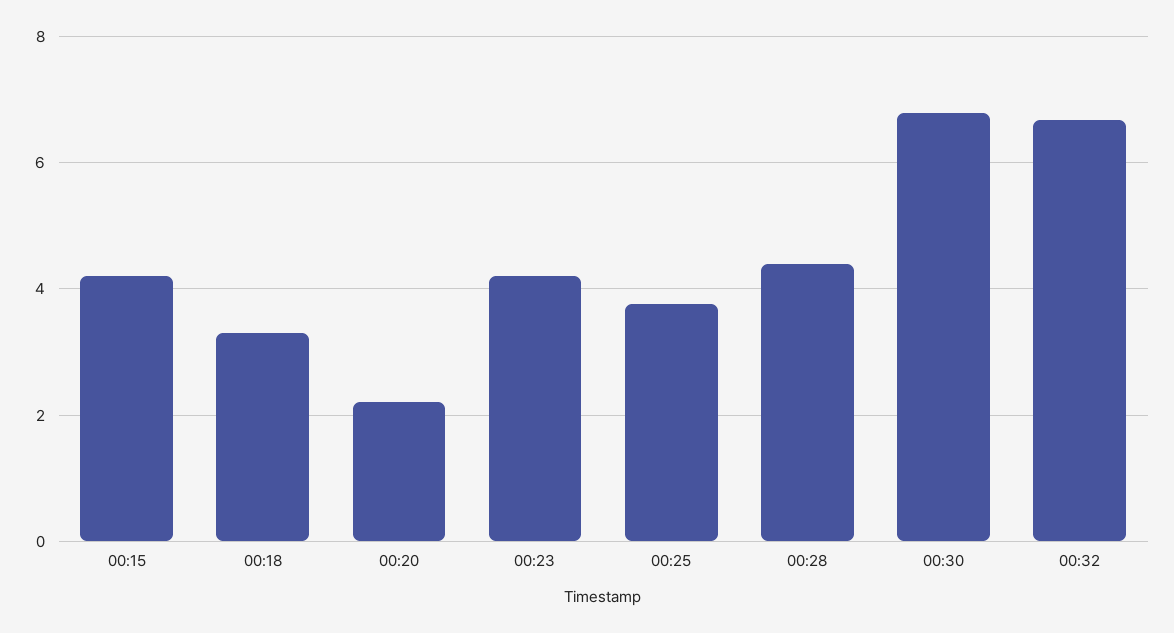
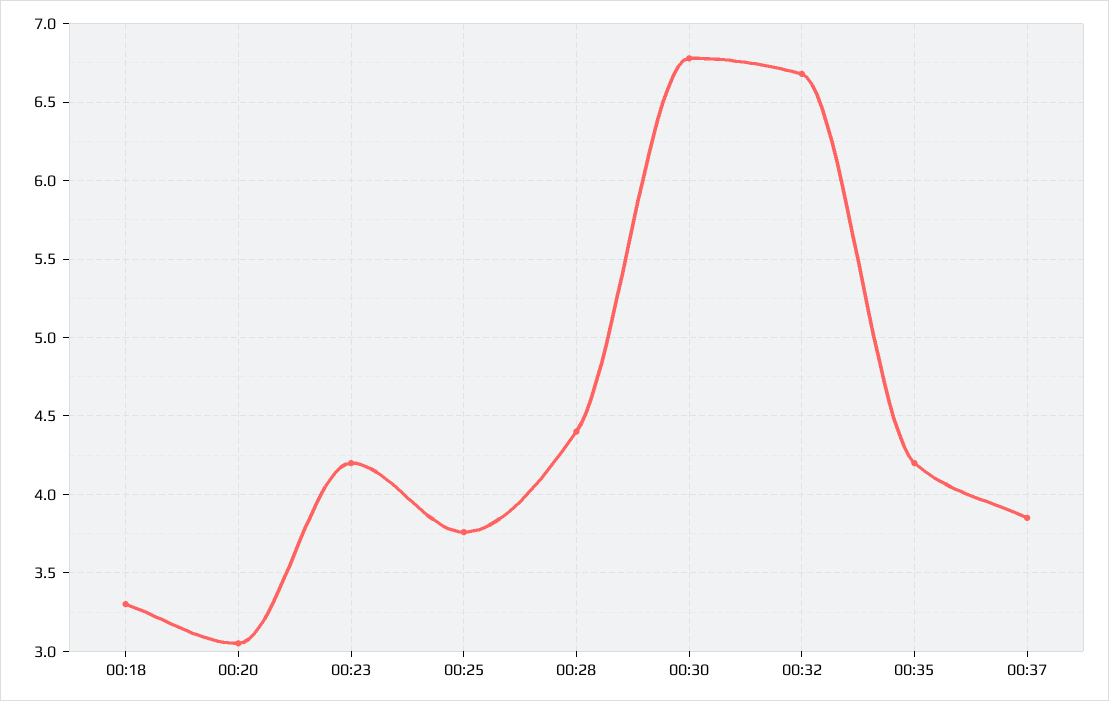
00:15: 4.2 -> none
00:20: 2.2 -> 3.05
00:35: none -> 4.2
00:37: none -> 3.85

